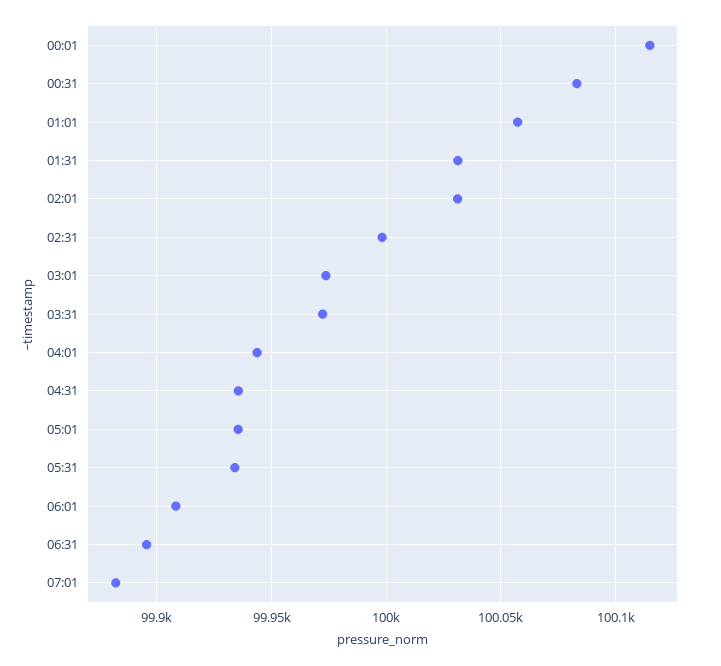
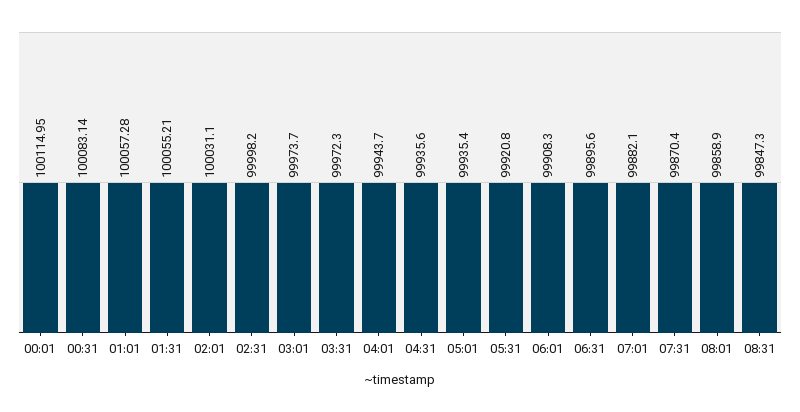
01:31: 100030 -> 100055.21
05:31: 99935 -> 99920.8
07:31: none -> 99870.4
08:01: none -> 99858.9
08:31: none -> 99847.3

